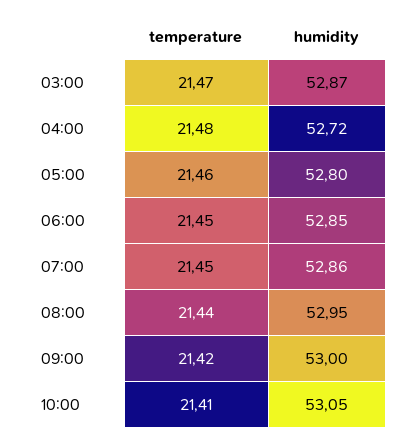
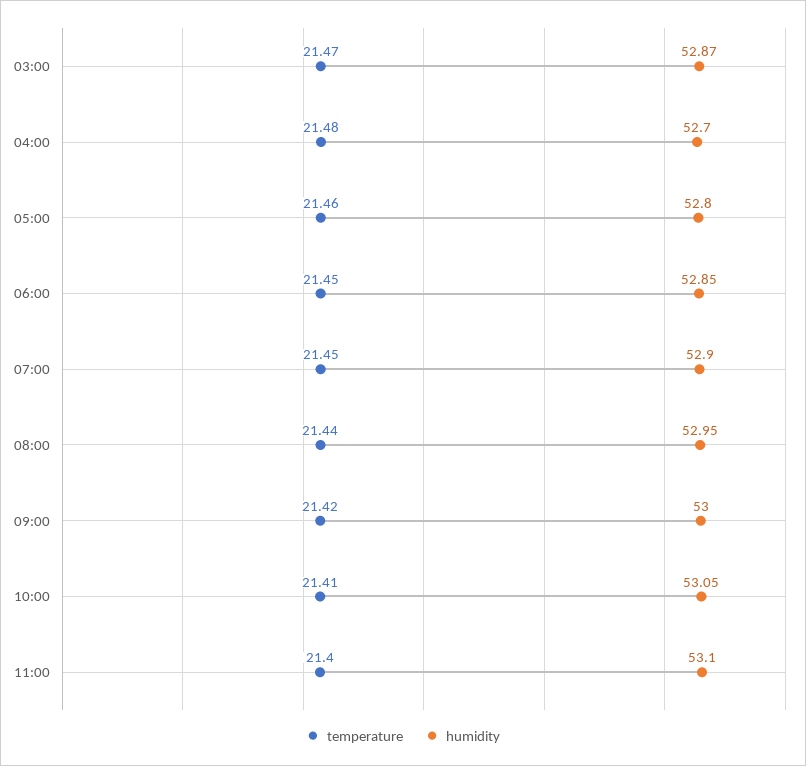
humidity, 04:00: 52.72 -> 52.7
humidity, 07:00: 52.86 -> 52.9
temperature, 11:00: none -> 21.4
humidity, 11:00: none -> 53.1

